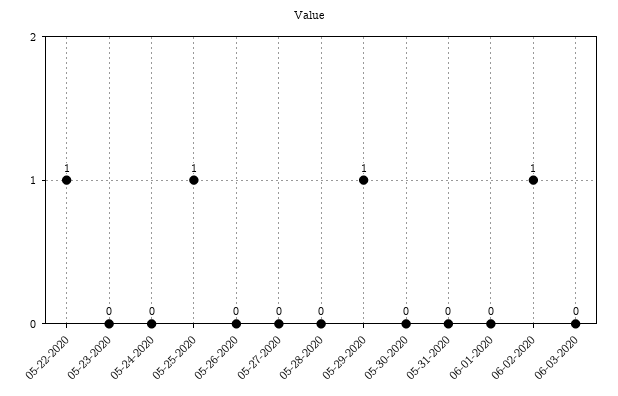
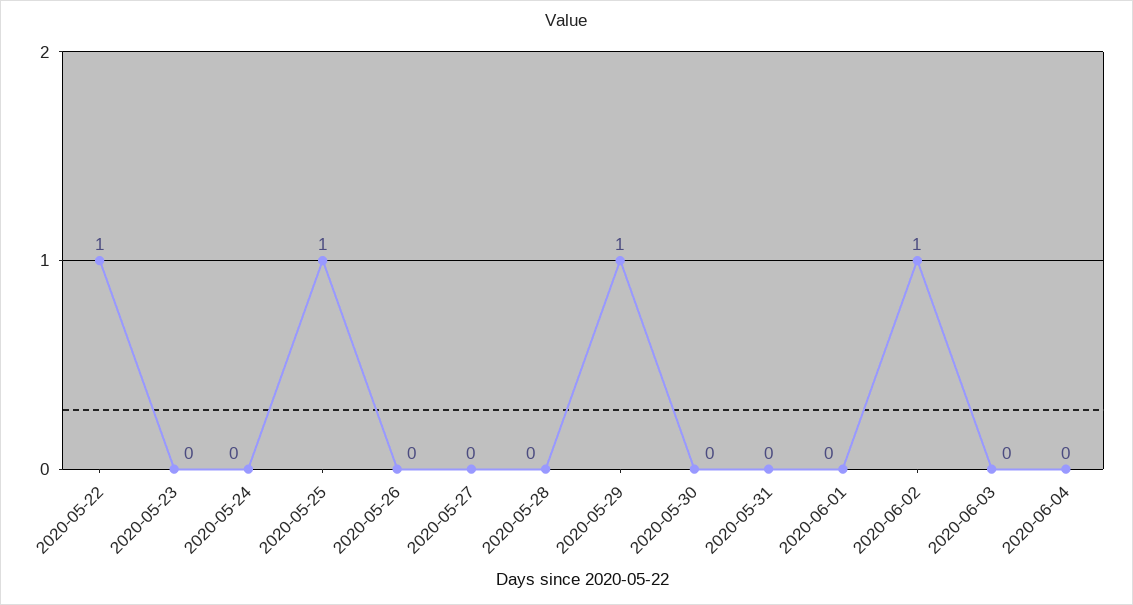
2020-06-04: none -> 0

